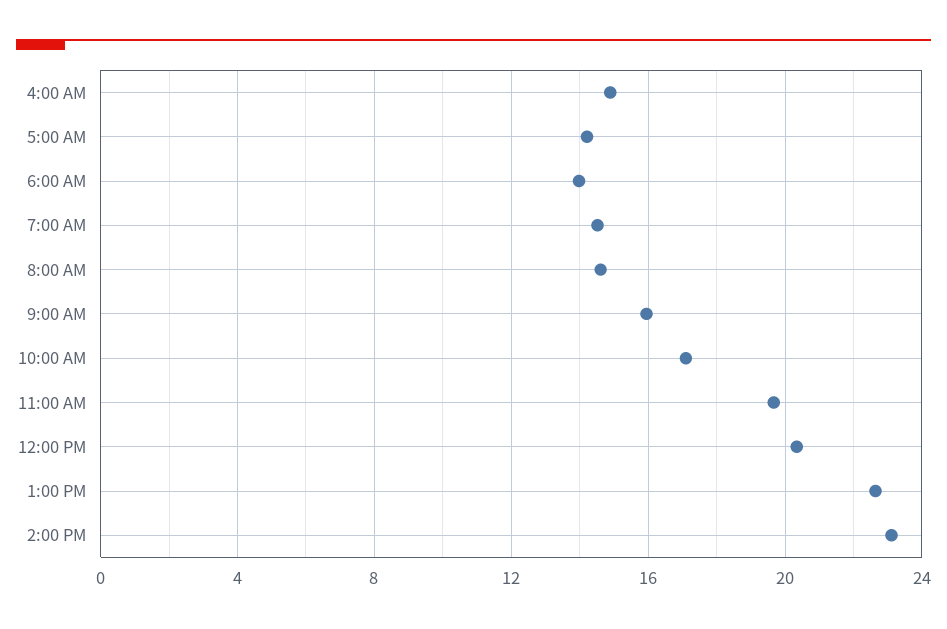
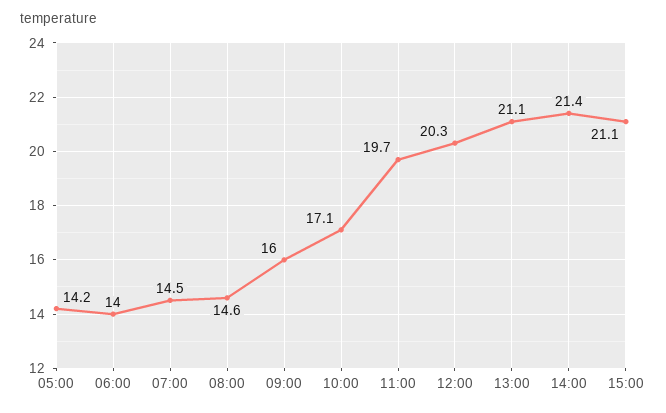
4:00 AM: 15 -> none
1:00 PM: 22.5 -> 21.1
2:00 PM: 23 -> 21.4
15:00: none -> 21.1

